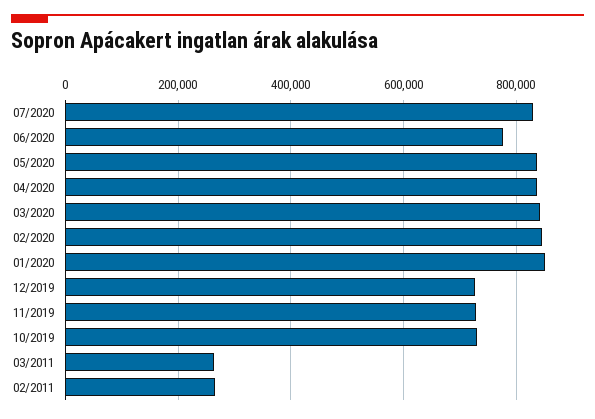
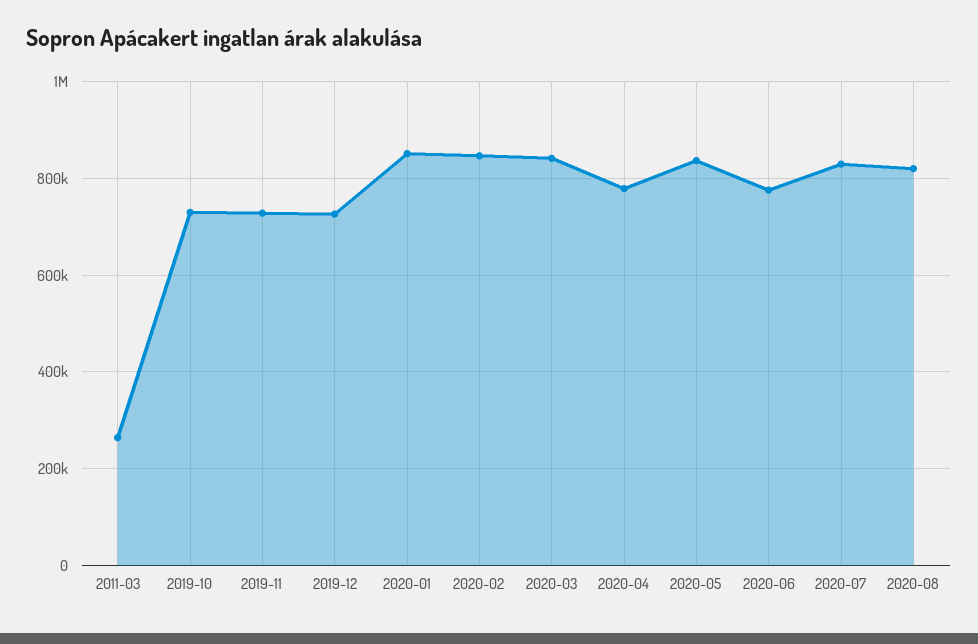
04/2020: 840000 -> 780000
02/2011: 260000 -> none
2020-08: none -> 820000

